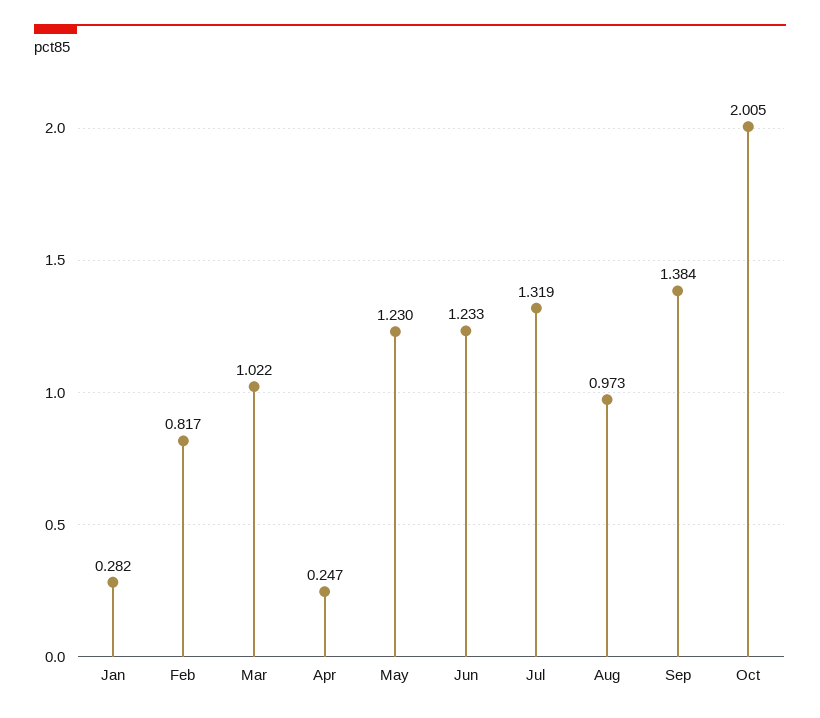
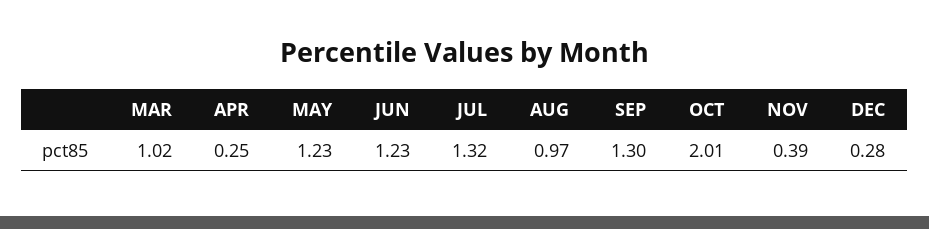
Jan: 0.282 -> none
Feb: 0.817 -> none
Sep: 1.384 -> 1.3
NOV: none -> 0.39
DEC: none -> 0.28

